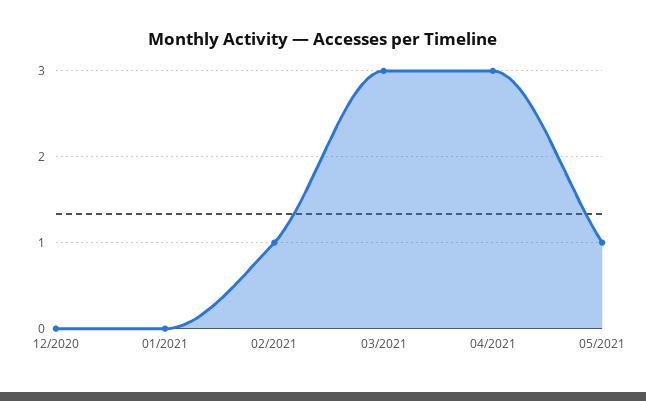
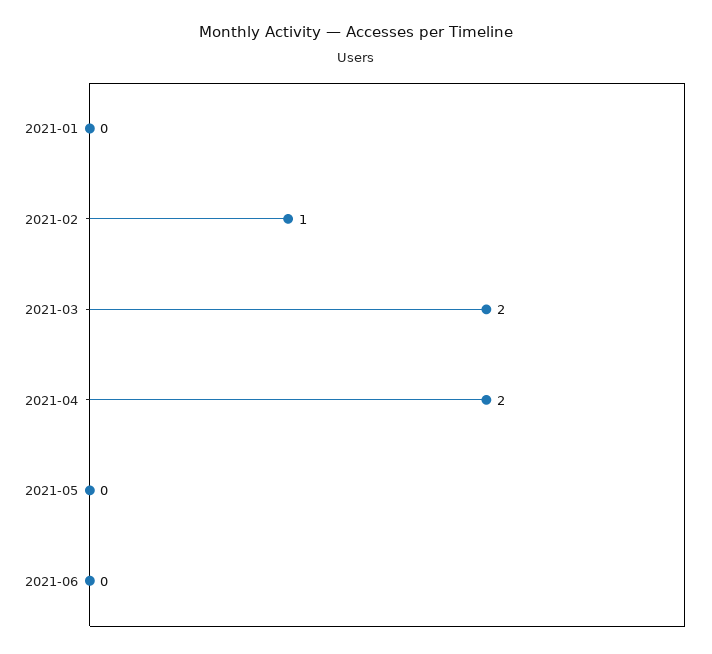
12/2020: 0 -> none
03/2021: 3 -> 2
04/2021: 3 -> 2
05/2021: 1 -> 0
2021-06: none -> 0

